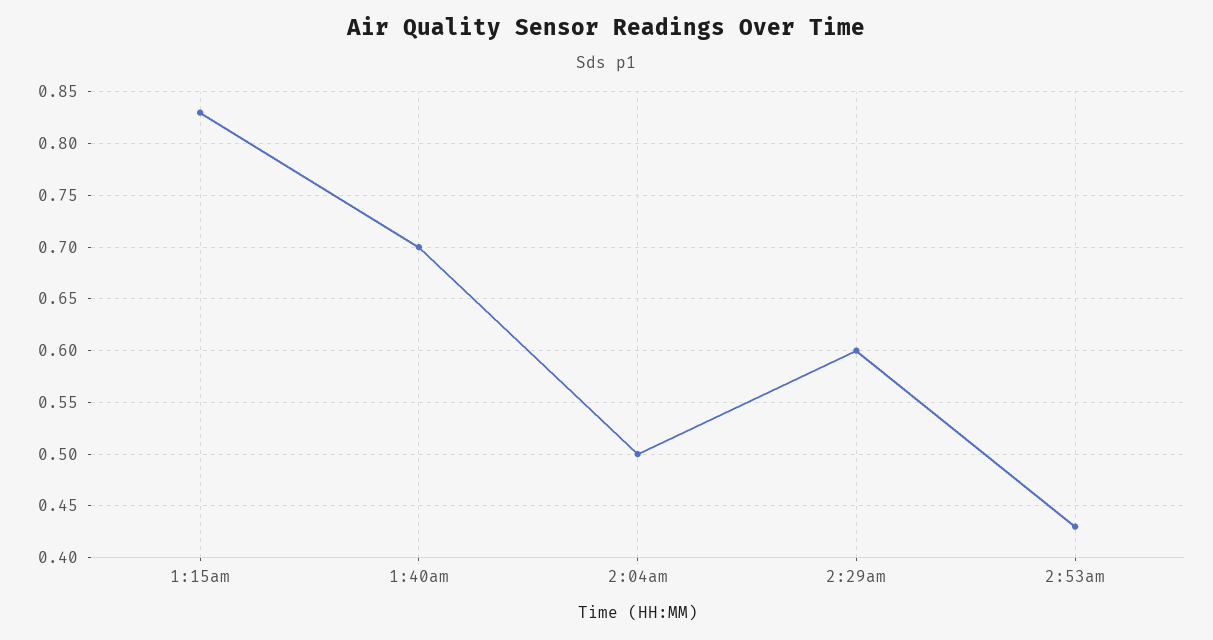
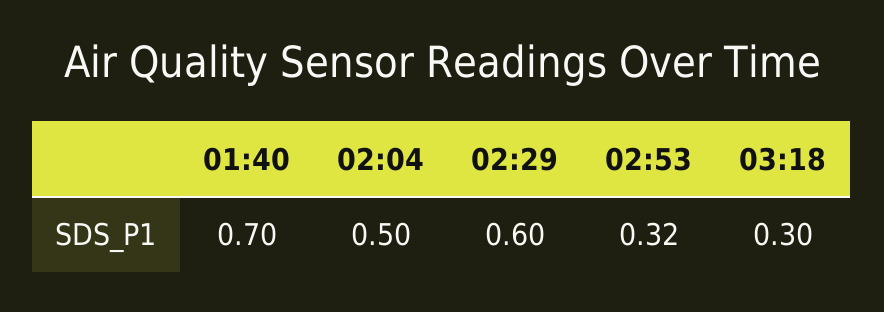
1:15am: 0.83 -> none
2:53am: 0.43 -> 0.32
03:18: none -> 0.3

